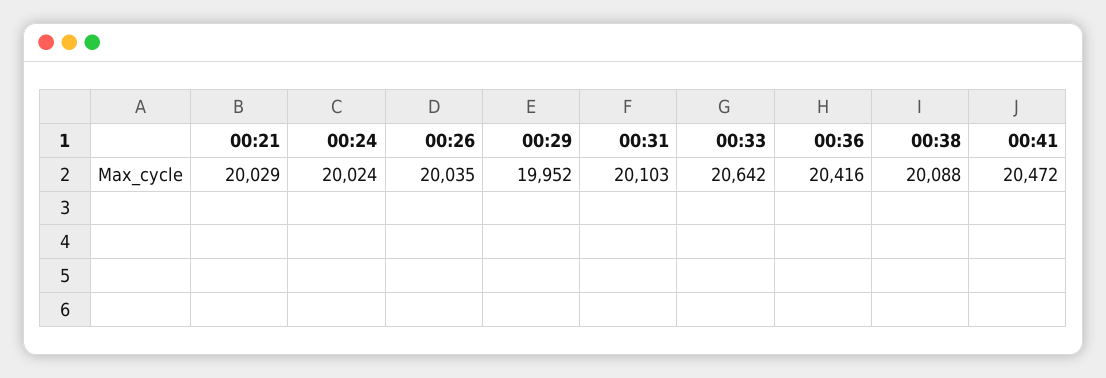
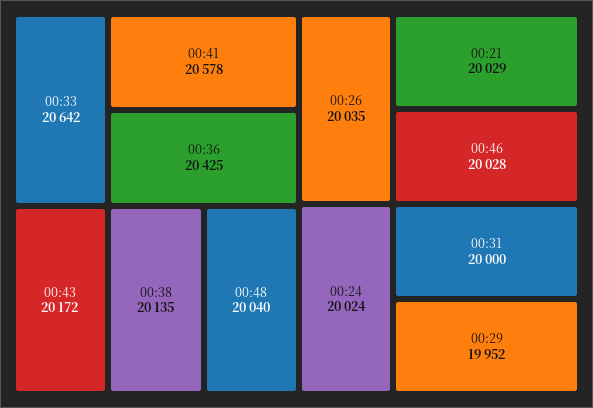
00:31: 20103 -> 20000
00:36: 20416 -> 20425
00:38: 20088 -> 20135
00:41: 20472 -> 20578
00:43: none -> 20172
00:48: none -> 20040
00:46: none -> 20028

